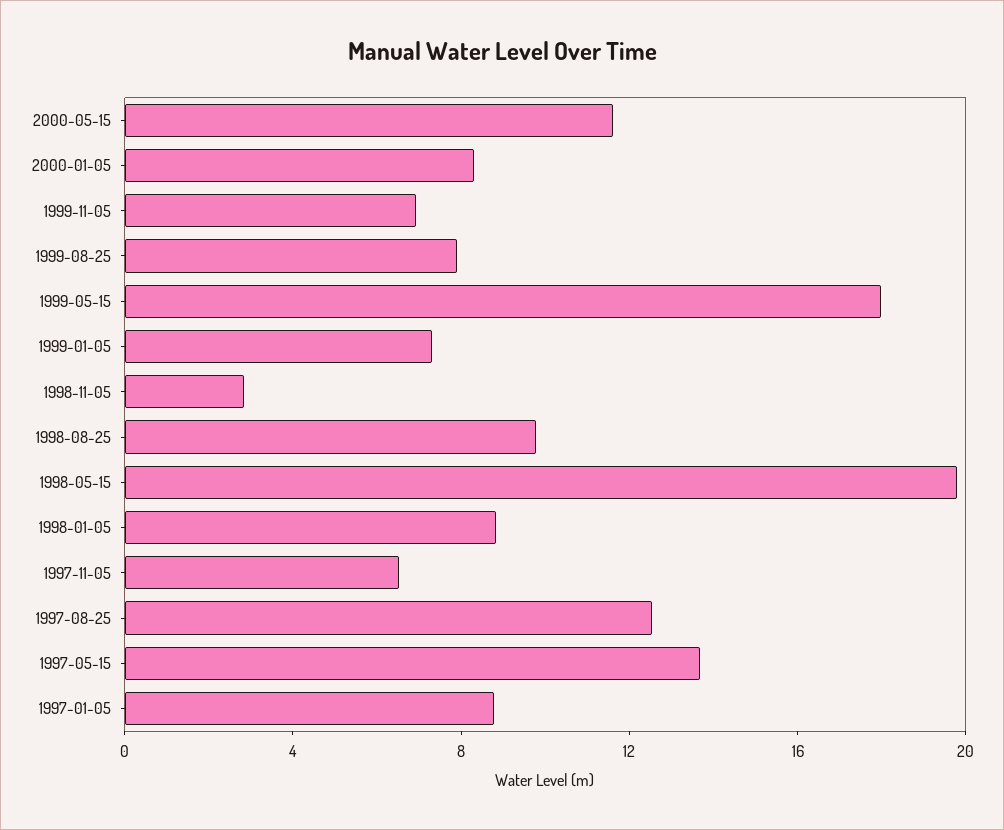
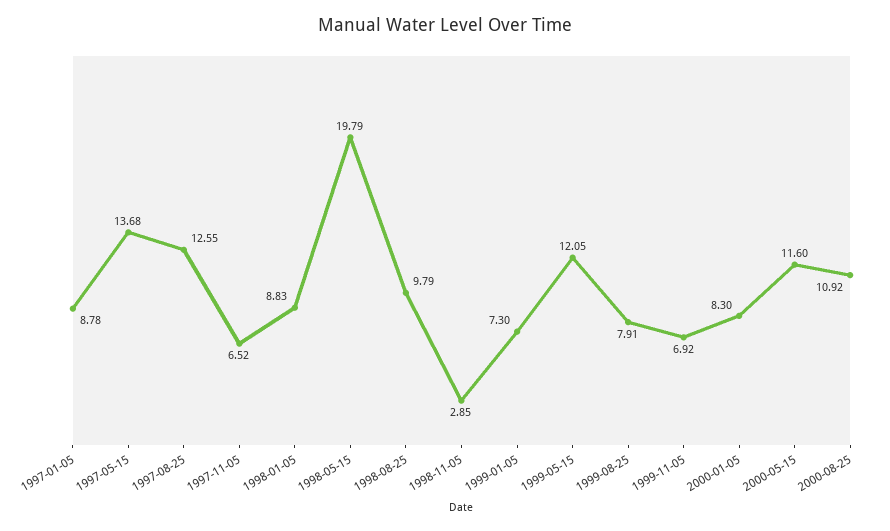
1999-05-15: 18 -> 12.05
2000-08-25: none -> 10.92

